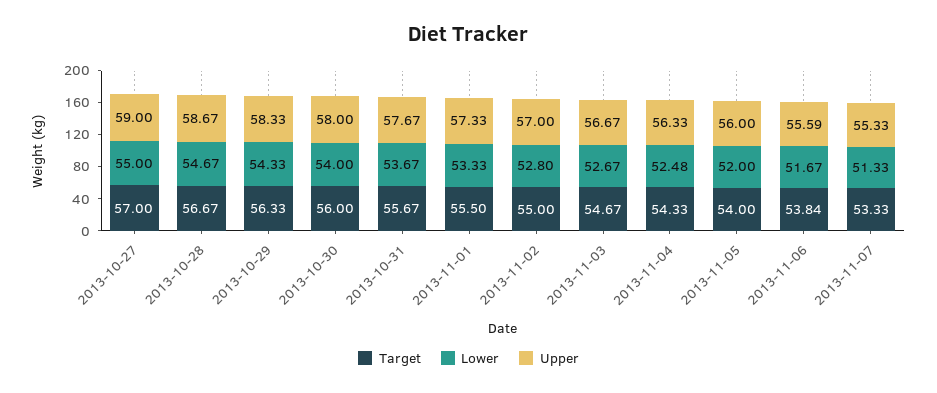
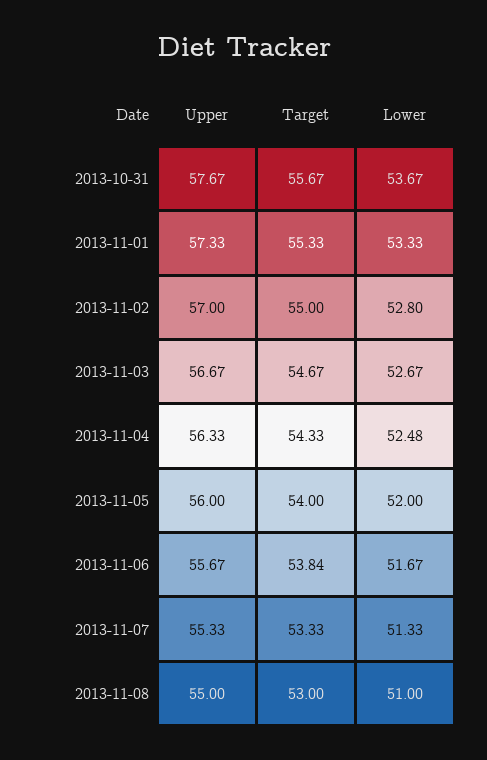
Target, 2013-10-27: 57 -> none
Lower, 2013-10-27: 55 -> none
Upper, 2013-10-27: 59 -> none
Target, 2013-10-28: 56.67 -> none
Lower, 2013-10-28: 54.67 -> none
Upper, 2013-10-28: 58.67 -> none
Target, 2013-10-29: 56.33 -> none
Lower, 2013-10-29: 54.33 -> none
Upper, 2013-10-29: 58.33 -> none
Target, 2013-10-30: 56 -> none
Lower, 2013-10-30: 54 -> none
Upper, 2013-10-30: 58 -> none
Target, 2013-11-01: 55.5 -> 55.33
Upper, 2013-11-06: 55.59 -> 55.67
Upper, 2013-11-08: none -> 55
Target, 2013-11-08: none -> 53
Lower, 2013-11-08: none -> 51

